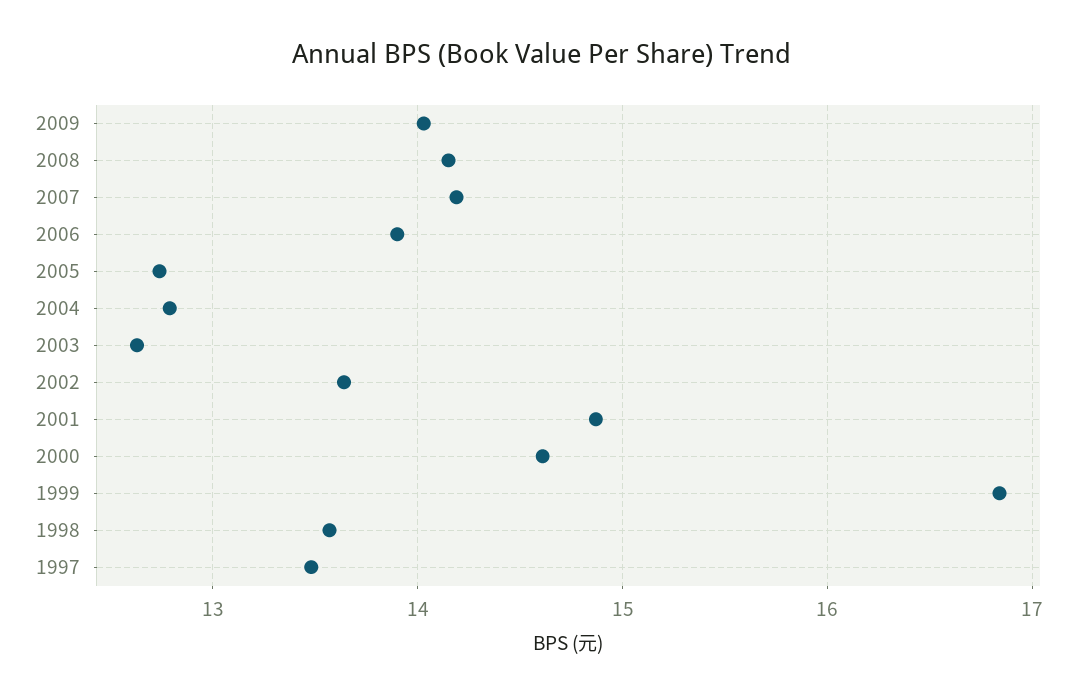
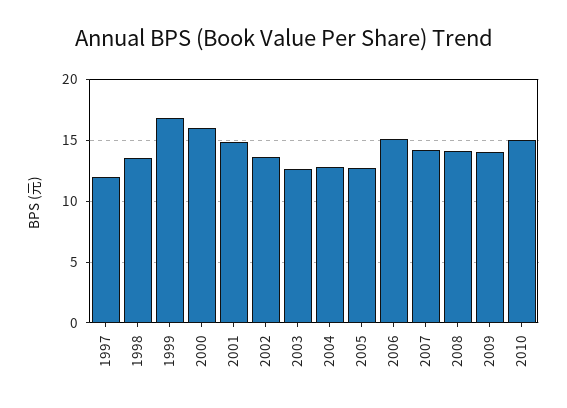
2006: 13.9 -> 15
2000: 14.6 -> 16
1997: 13.5 -> 12
2010: none -> 15

